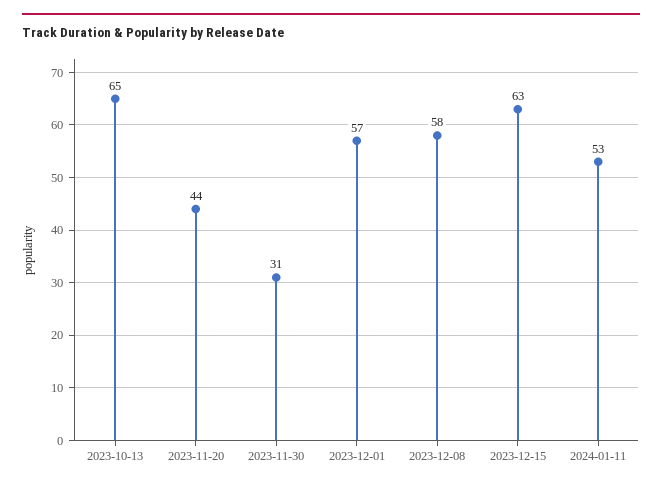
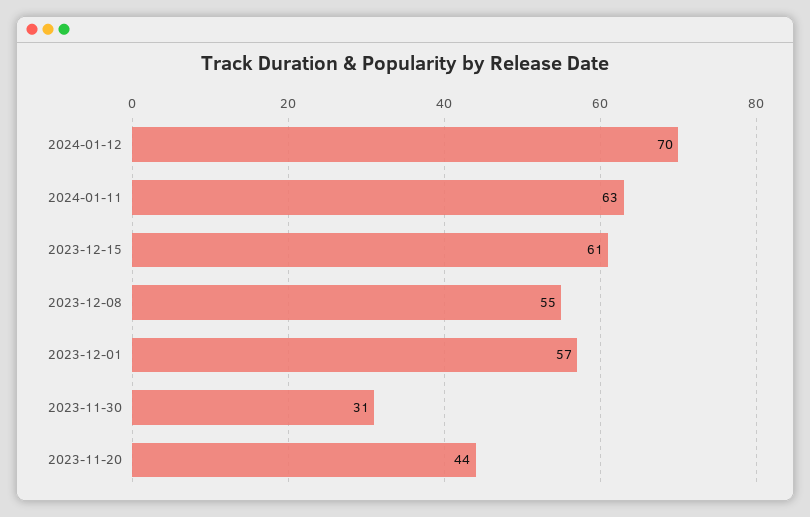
2023-10-13: 65 -> none
2023-12-08: 58 -> 55
2023-12-15: 63 -> 61
2024-01-11: 53 -> 63
2024-01-12: none -> 70

